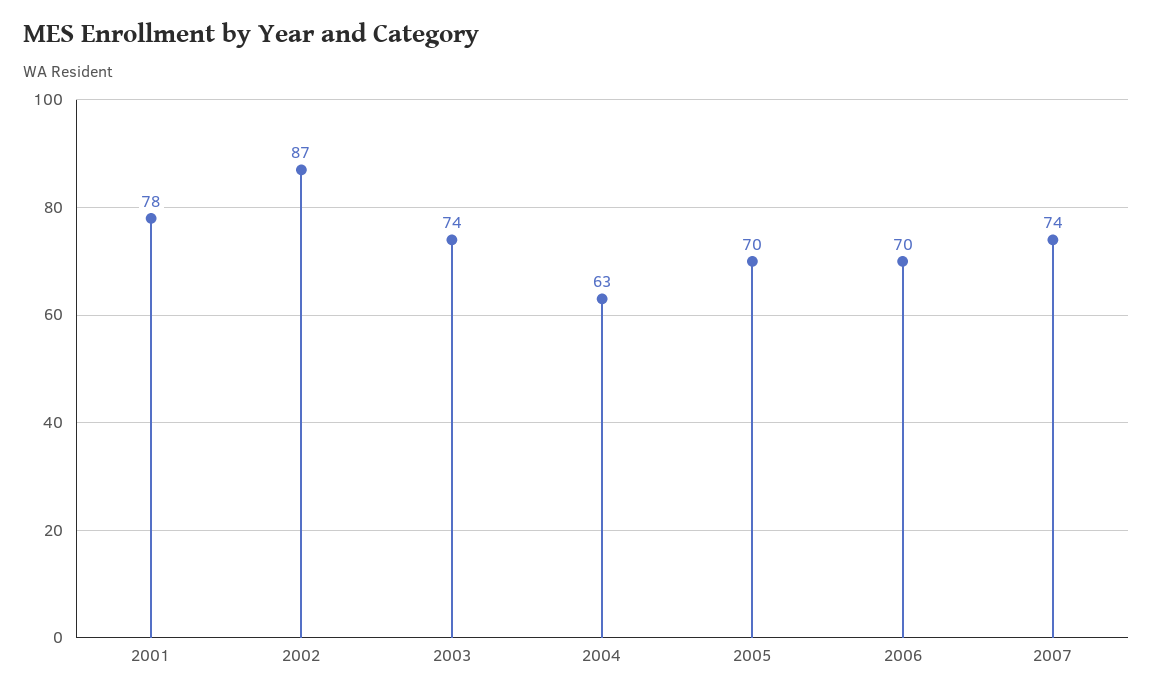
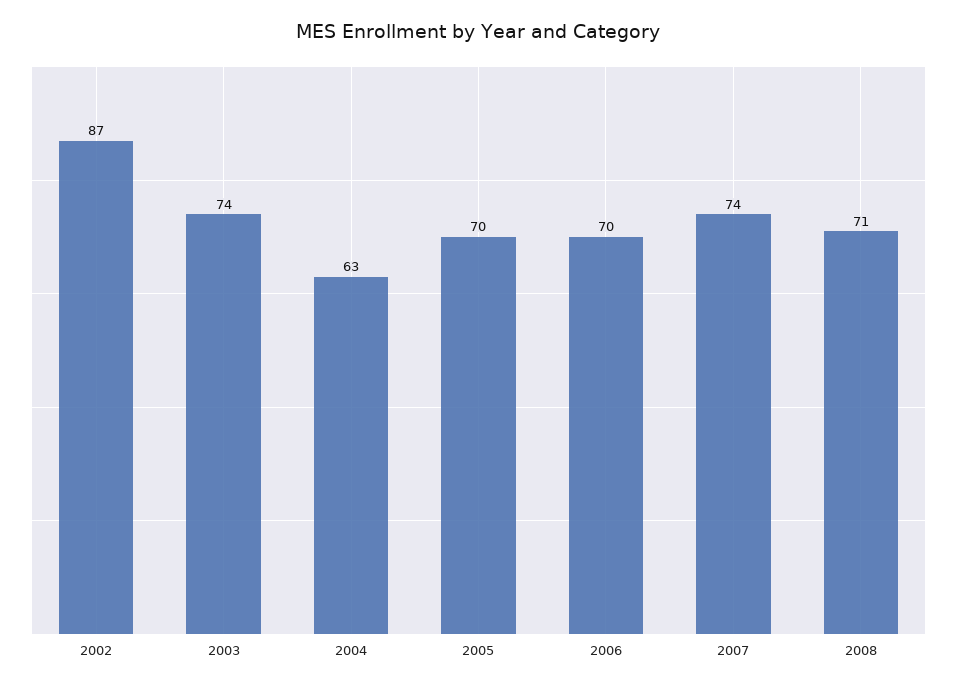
2001: 78 -> none
2008: none -> 71

